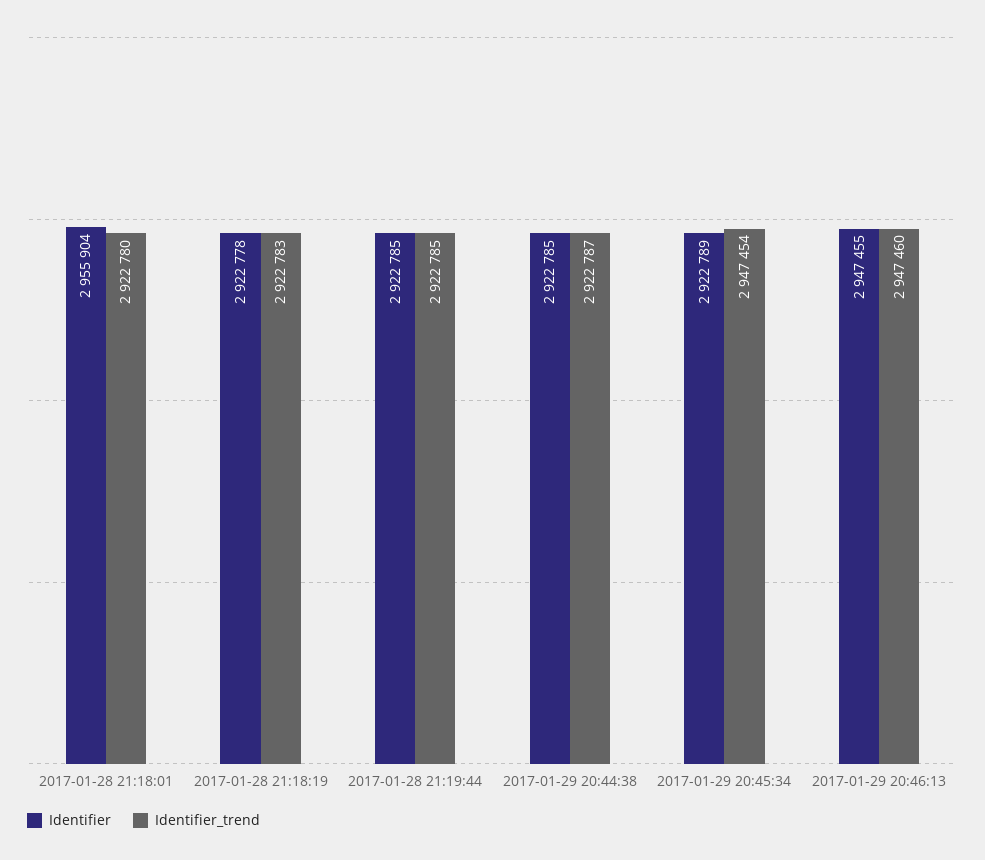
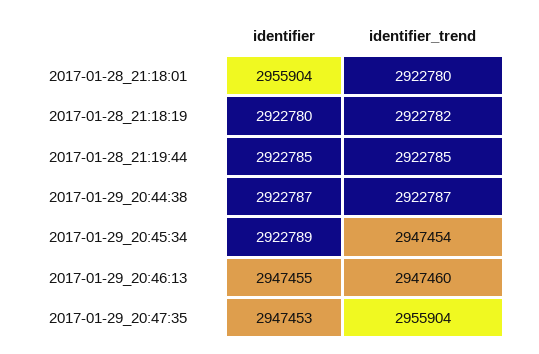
Identifier, 2017-01-28 21:18:19: 2922778 -> 2922780
Identifier_trend, 2017-01-28 21:18:19: 2922783 -> 2922782
Identifier, 2017-01-29 20:44:38: 2922785 -> 2922787
Identifier, 2017-01-29_20:47:35: none -> 2947453
Identifier_trend, 2017-01-29_20:47:35: none -> 2955904

